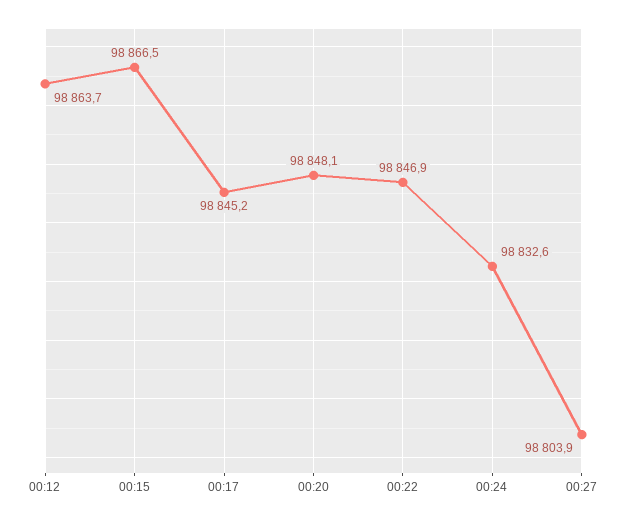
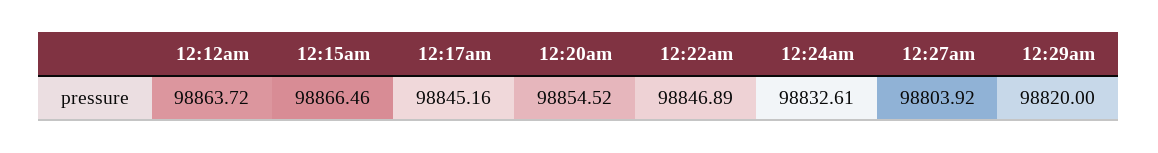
00:20: 98848.1 -> 98854.52
12:29am: none -> 98820

